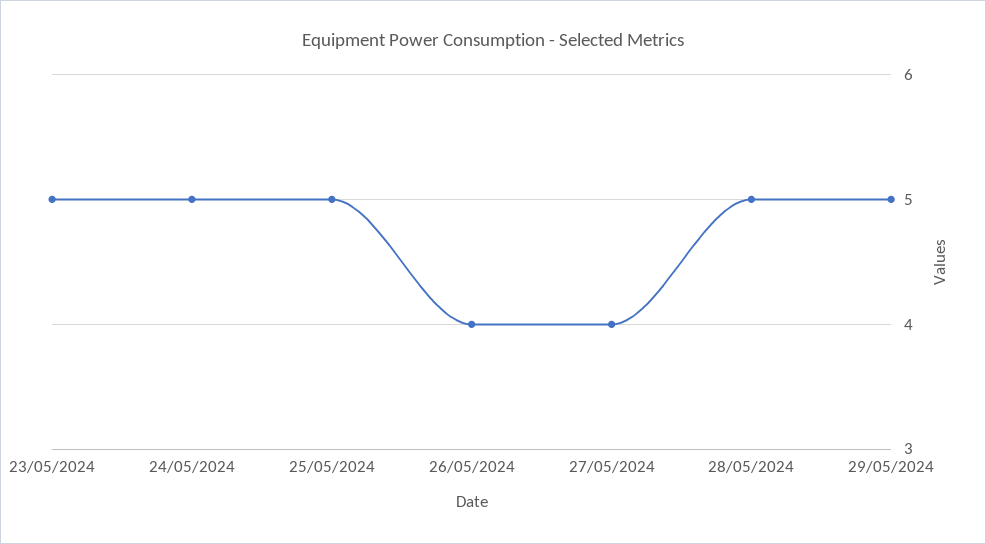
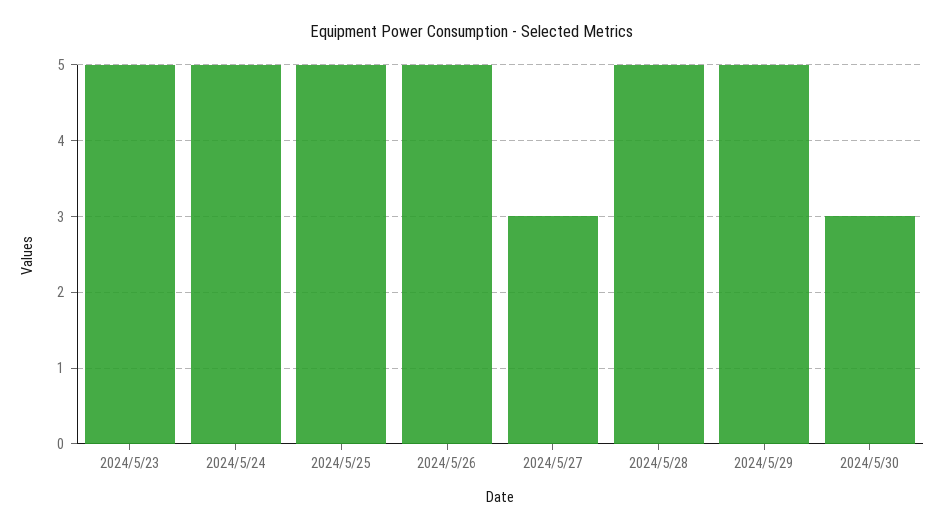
26/05/2024: 4 -> 5
27/05/2024: 4 -> 3
2024/5/30: none -> 3

